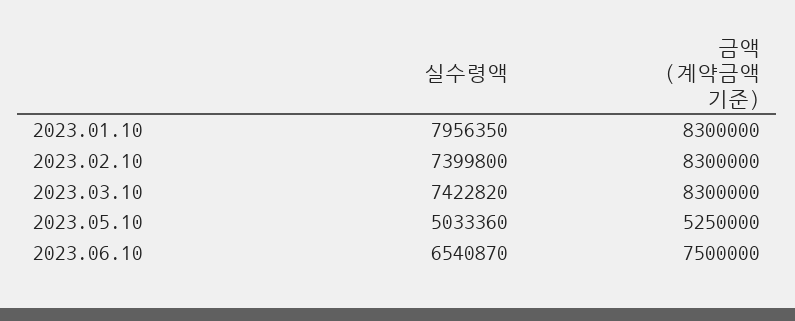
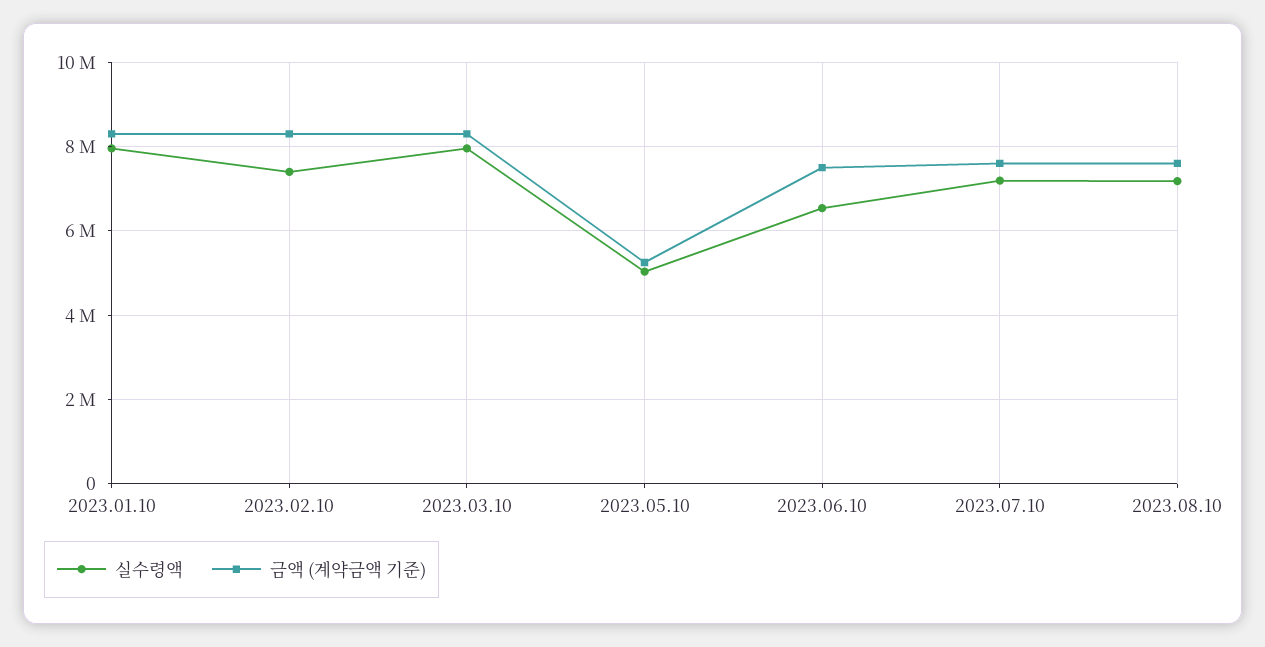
실수령액, 2023.03.10: 7422820 -> 8000000
실수령액, 2023.07.10: none -> 7200000
금액 (계약금액 기준), 2023.07.10: none -> 7600000
실수령액, 2023.08.10: none -> 7200000
금액 (계약금액 기준), 2023.08.10: none -> 7600000

